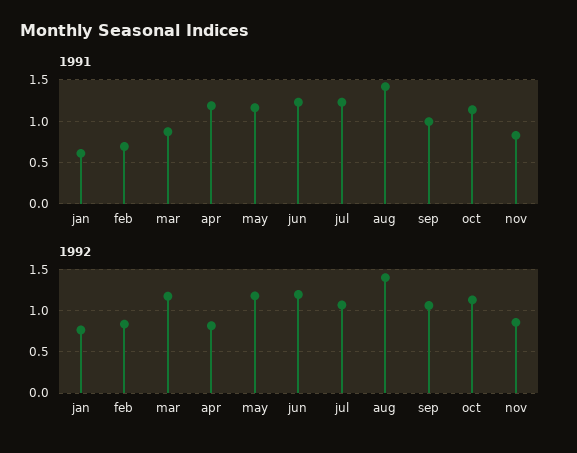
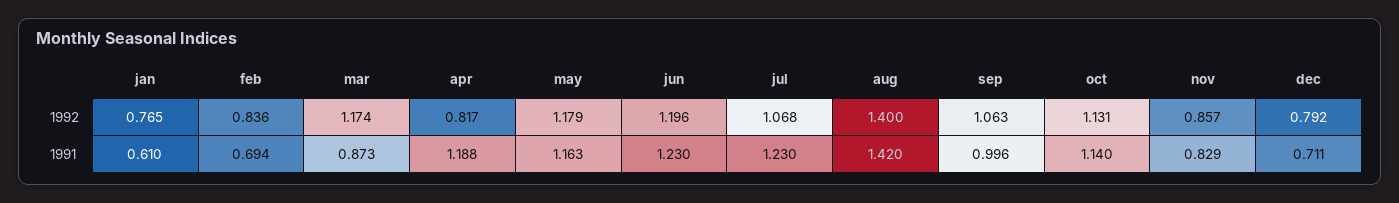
1992, dec: none -> 0.792
1991, dec: none -> 0.711

